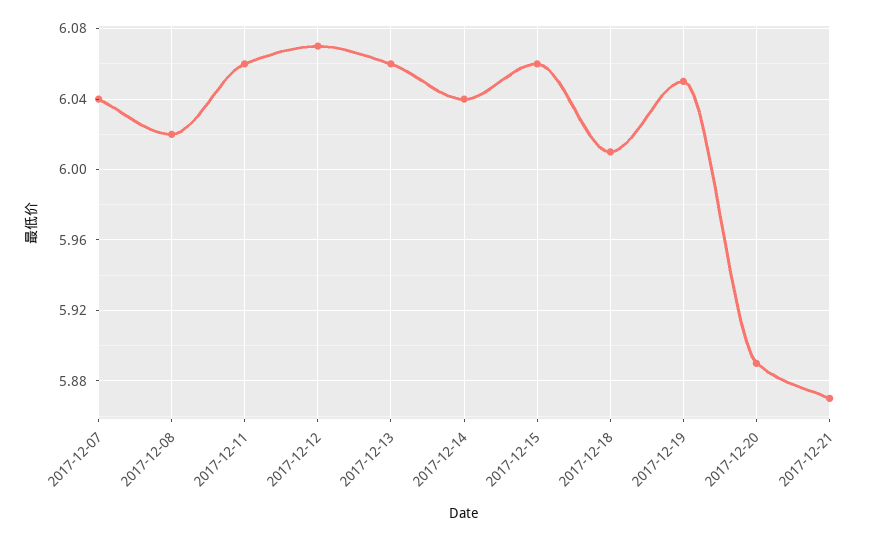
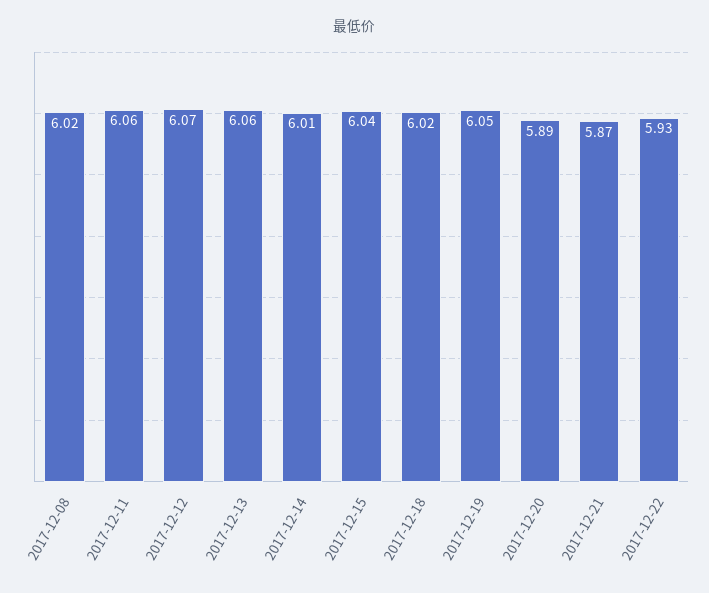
2017-12-07: 6.04 -> none
2017-12-14: 6.04 -> 6.01
2017-12-15: 6.06 -> 6.04
2017-12-18: 6.01 -> 6.02
2017-12-22: none -> 5.93

